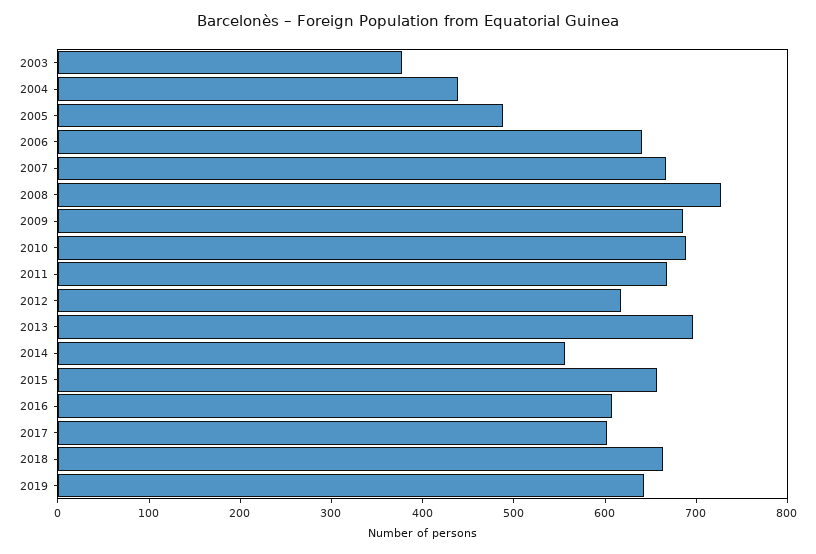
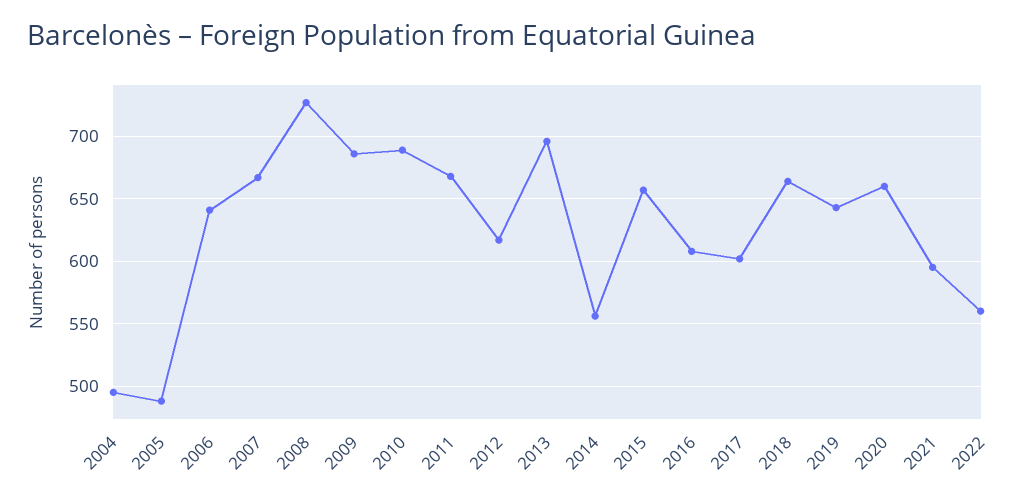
2003: 380 -> none
2004: 440 -> 495
2020: none -> 660
2021: none -> 595
2022: none -> 560

